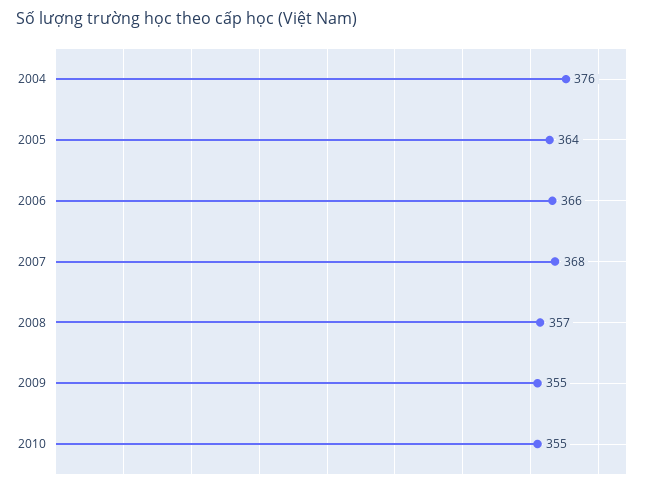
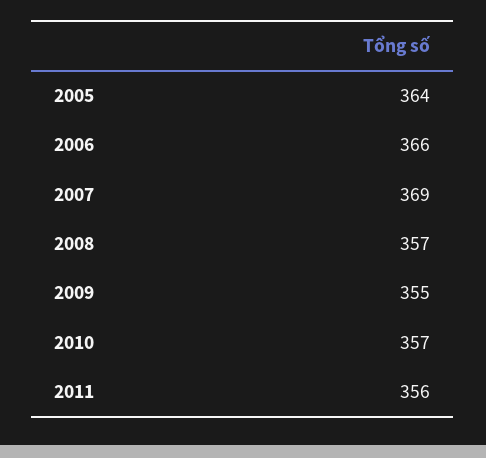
2004: 376 -> none
2007: 368 -> 369
2010: 355 -> 357
2011: none -> 356

